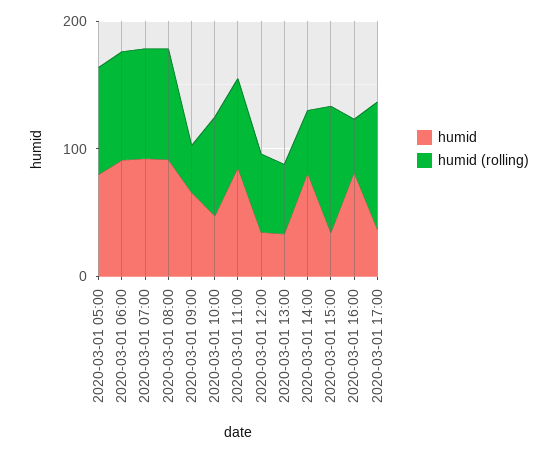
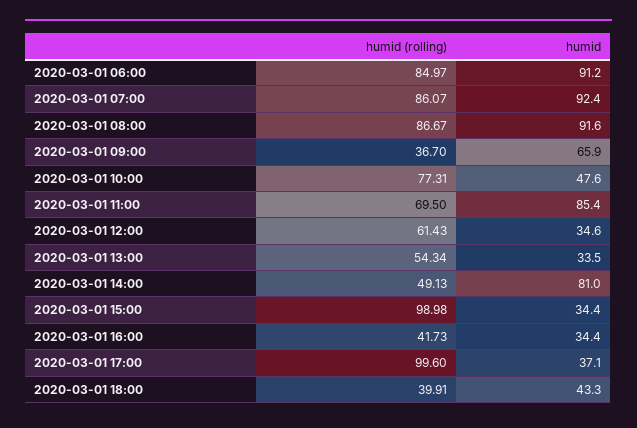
humid, 2020-03-01 05:00: 80 -> none
humid (rolling), 2020-03-01 05:00: 80 -> none
humid, 2020-03-01 16:00: 80 -> 34.4
humid (rolling), 2020-03-01 18:00: none -> 39.91
humid, 2020-03-01 18:00: none -> 43.3

